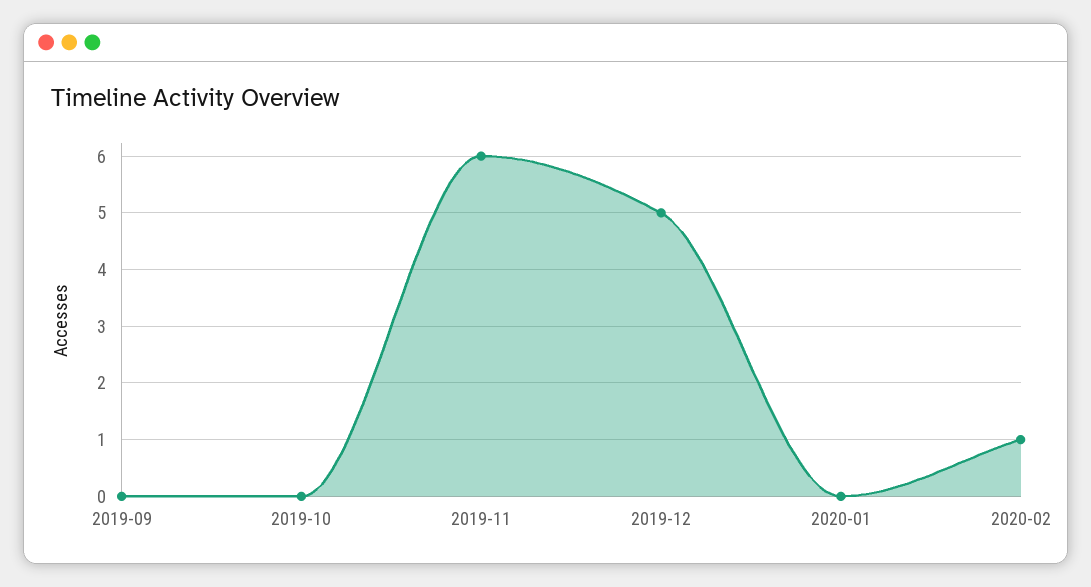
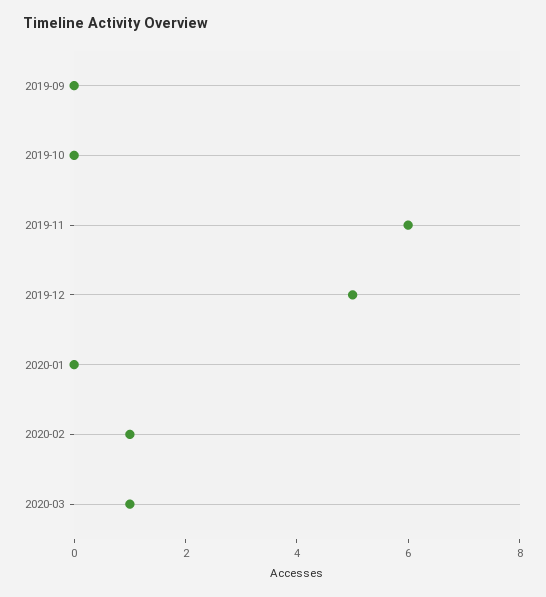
2020-03: none -> 1

